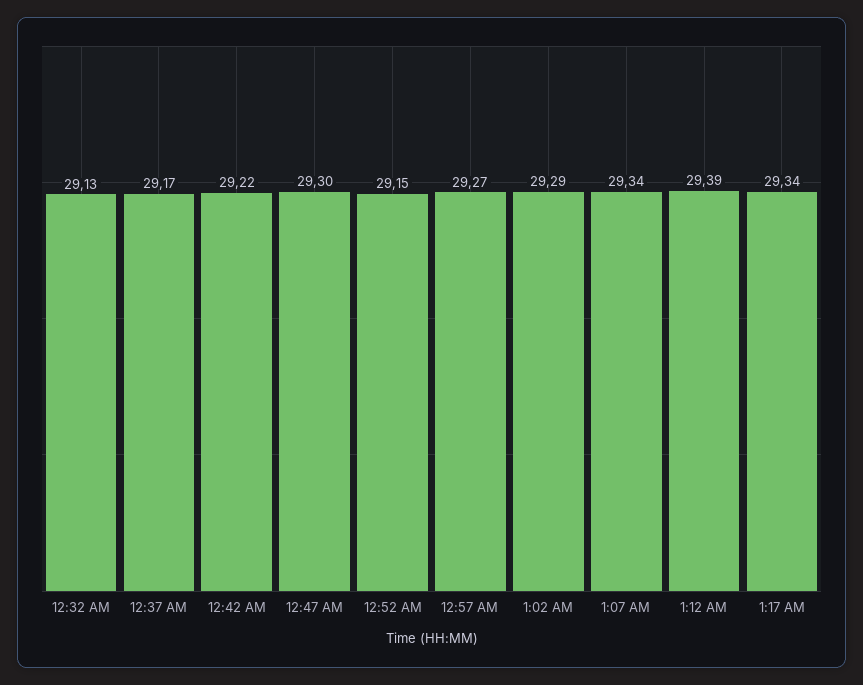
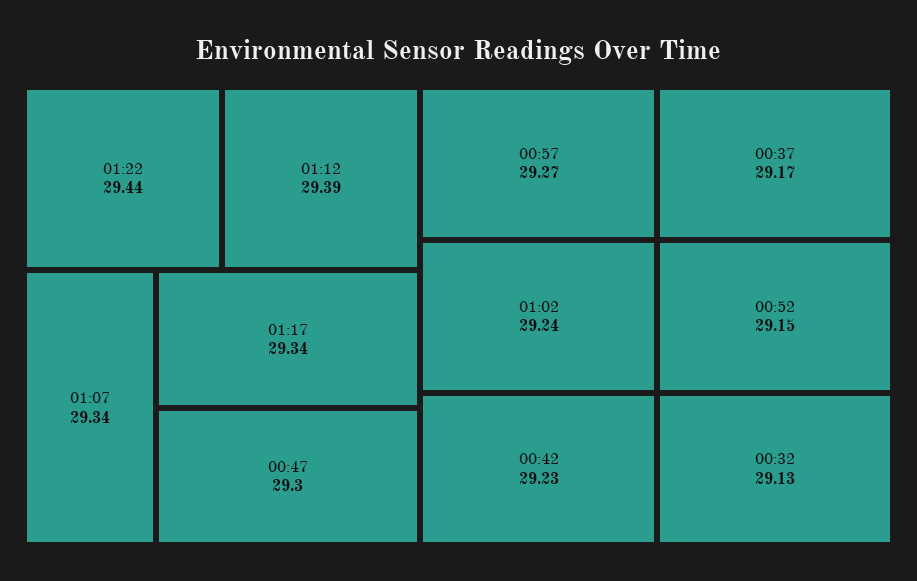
12:42 AM: 29.22 -> 29.23
1:02 AM: 29.29 -> 29.24
01:22: none -> 29.44

